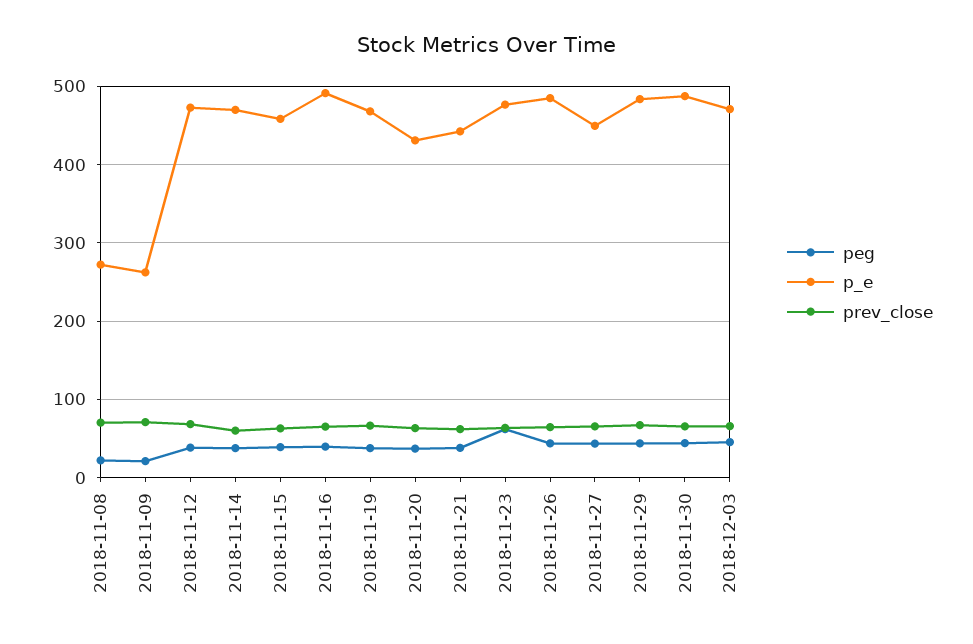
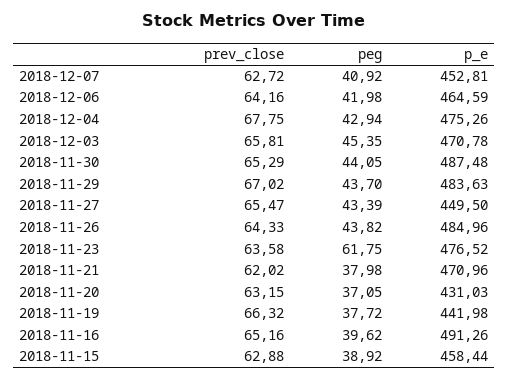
peg, 2018-11-08: 20 -> none
p_e, 2018-11-08: 270 -> none
prev_close, 2018-11-08: 70 -> none
peg, 2018-11-09: 20 -> none
p_e, 2018-11-09: 260 -> none
prev_close, 2018-11-09: 70 -> none
peg, 2018-11-12: 40 -> none
p_e, 2018-11-12: 470 -> none
prev_close, 2018-11-12: 70 -> none
peg, 2018-11-14: 40 -> none
p_e, 2018-11-14: 470 -> none
prev_close, 2018-11-14: 60 -> none
p_e, 2018-11-19: 470 -> 441.98
p_e, 2018-11-21: 440 -> 470.96
prev_close, 2018-12-07: none -> 62.72
peg, 2018-12-07: none -> 40.92
p_e, 2018-12-07: none -> 452.81
prev_close, 2018-12-06: none -> 64.16
peg, 2018-12-06: none -> 41.98
p_e, 2018-12-06: none -> 464.59
prev_close, 2018-12-04: none -> 67.75
peg, 2018-12-04: none -> 42.94
p_e, 2018-12-04: none -> 475.26

